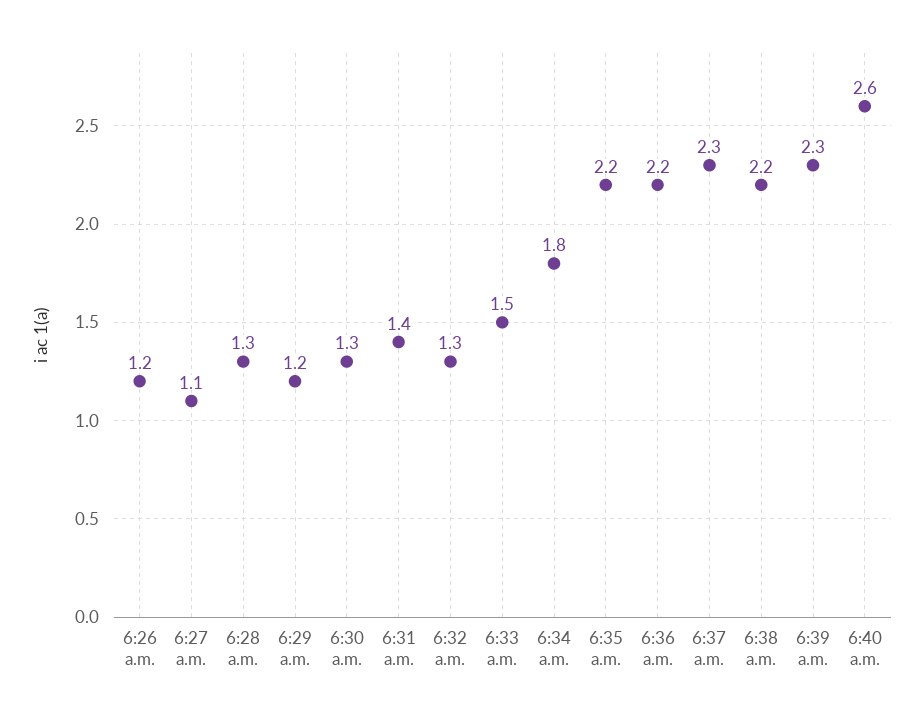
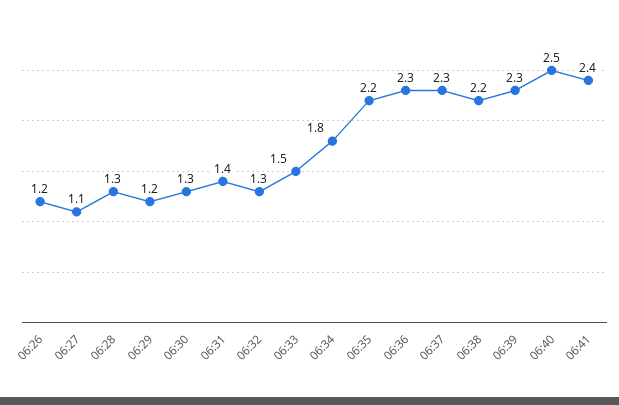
6:36 a.m.: 2.2 -> 2.3
6:40 a.m.: 2.6 -> 2.5
06:41: none -> 2.4

